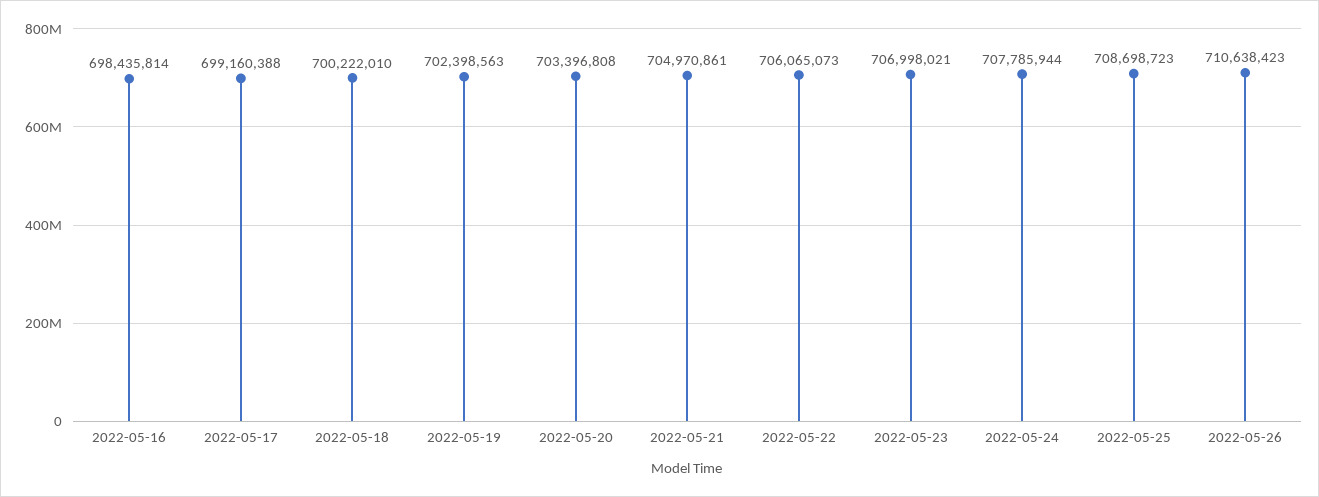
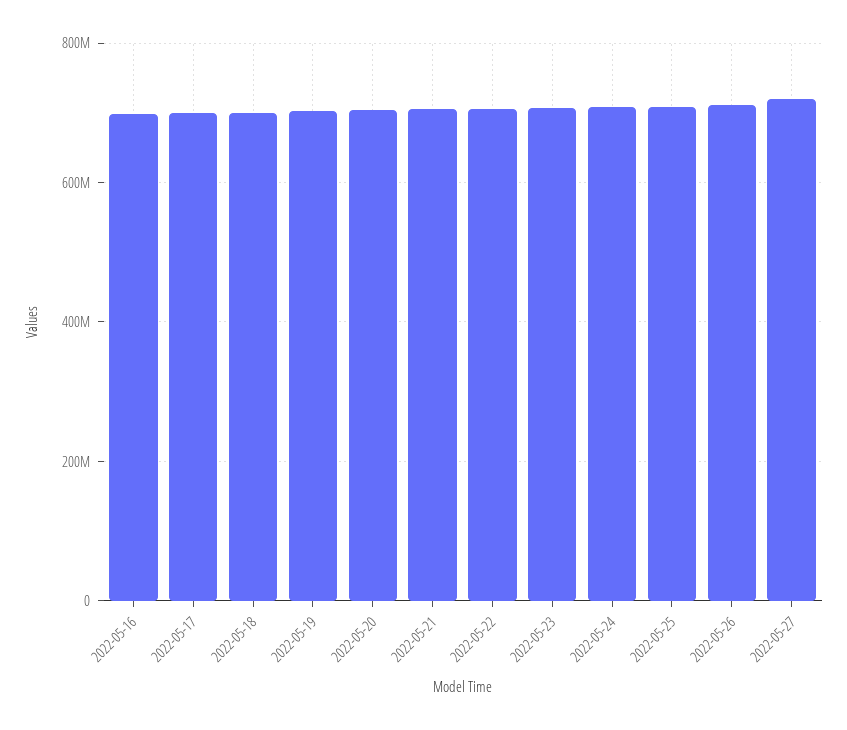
2022-05-27: none -> 720000000

